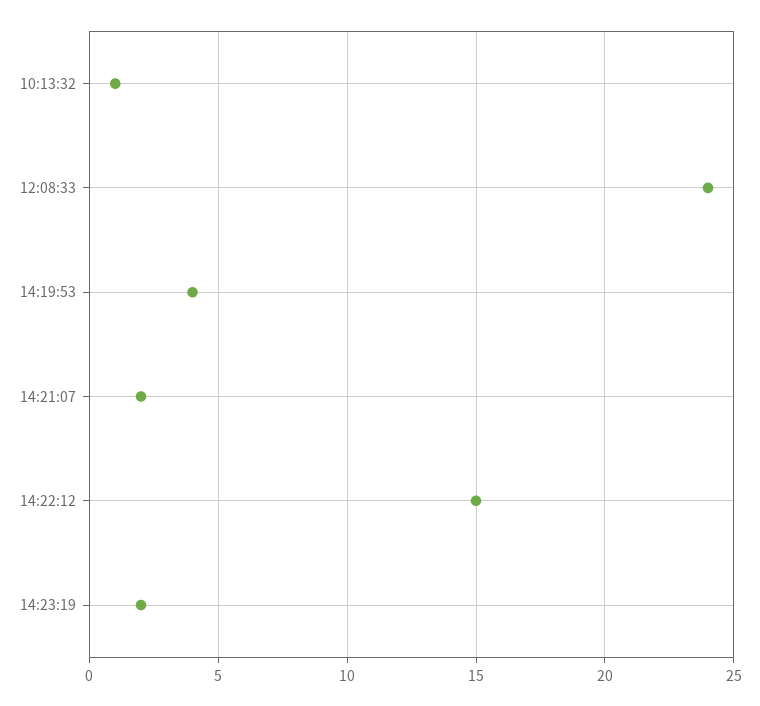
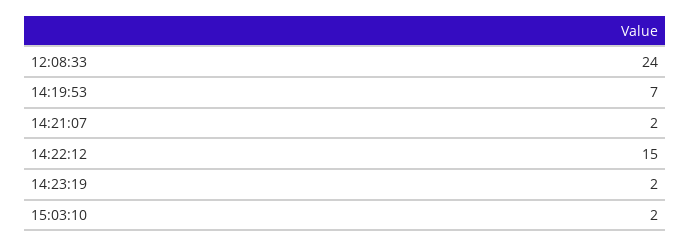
10:13:32: 1 -> none
14:19:53: 4 -> 7
15:03:10: none -> 2

